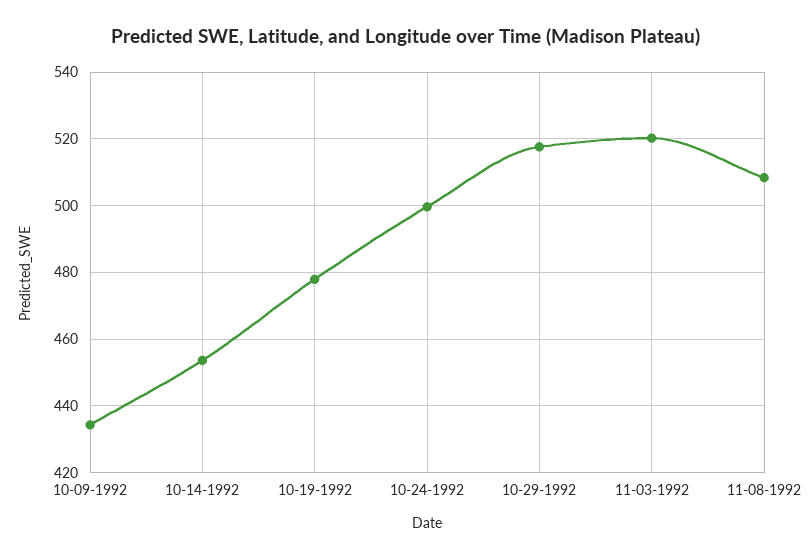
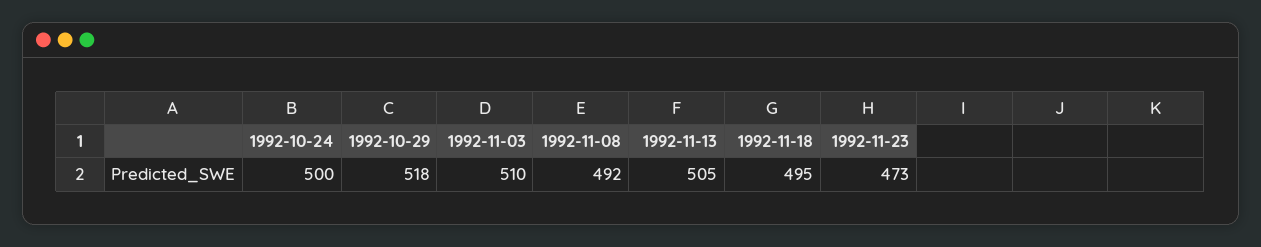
10-09-1992: 434 -> none
10-14-1992: 454 -> none
10-19-1992: 478 -> none
11-03-1992: 520 -> 510
11-08-1992: 508 -> 492
1992-11-13: none -> 505
1992-11-18: none -> 495
1992-11-23: none -> 473

